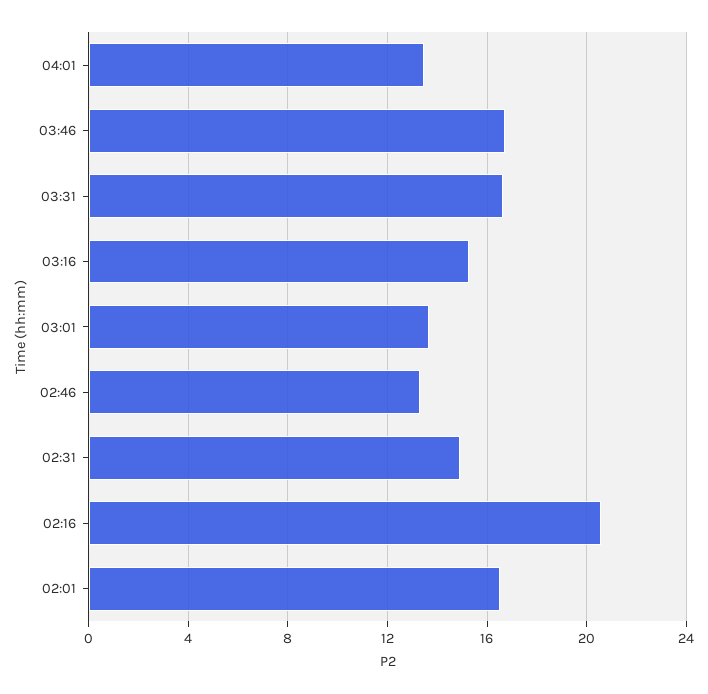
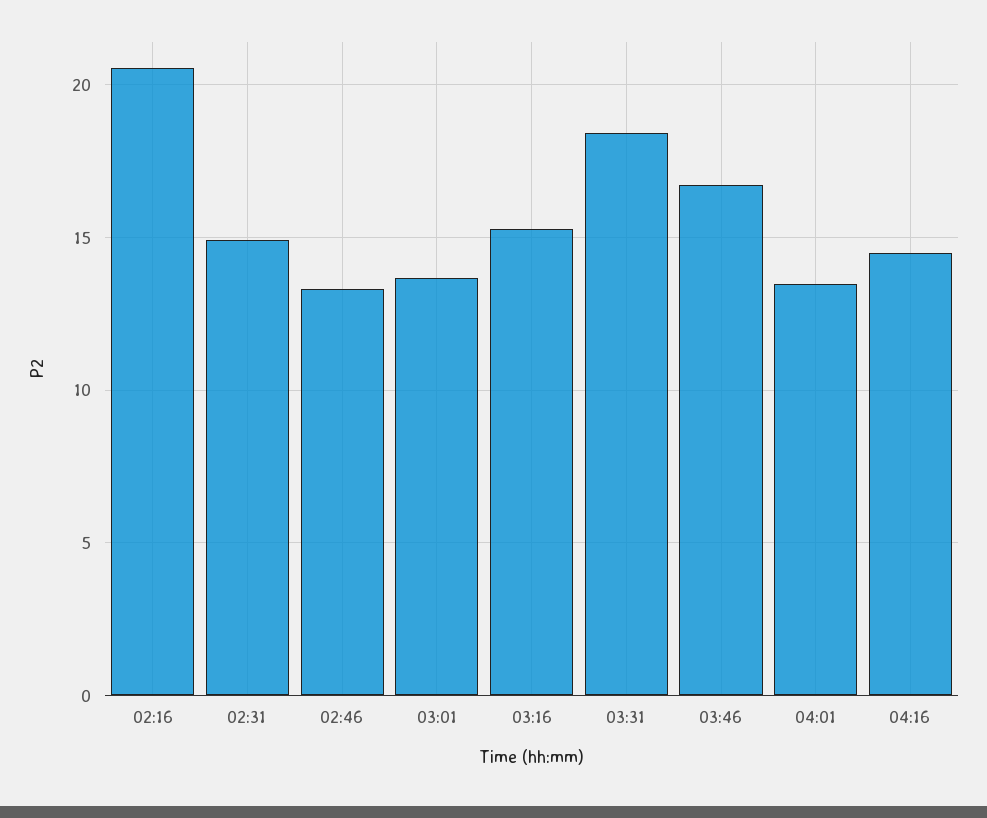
03:31: 16.5 -> 18.5
02:01: 16.5 -> none
04:16: none -> 14.5

